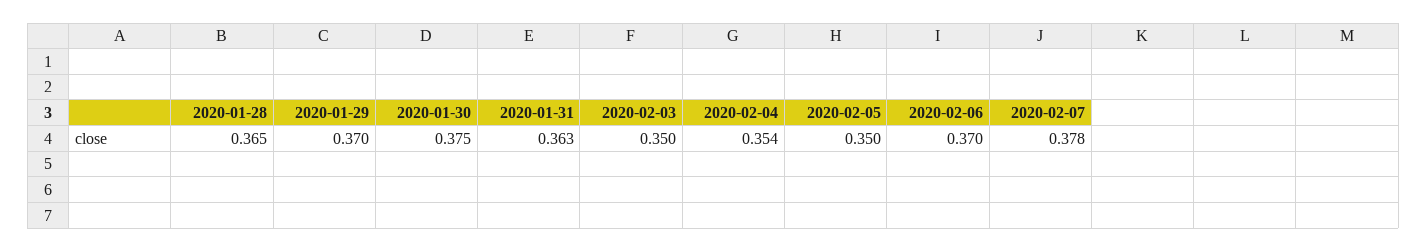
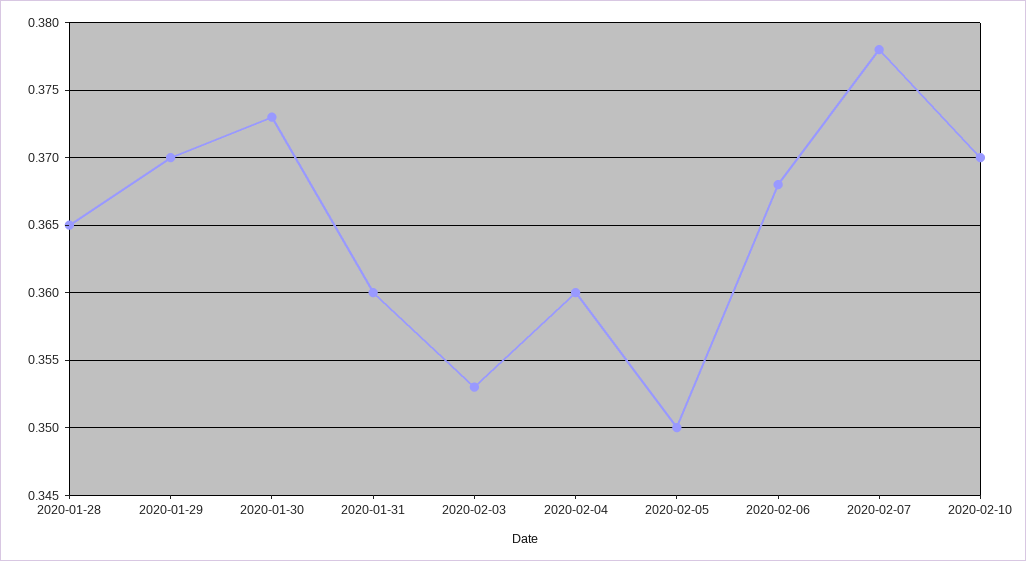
2020-01-30: 0.375 -> 0.373
2020-01-31: 0.363 -> 0.36
2020-02-03: 0.35 -> 0.353
2020-02-04: 0.354 -> 0.36
2020-02-06: 0.37 -> 0.368
2020-02-10: none -> 0.37

